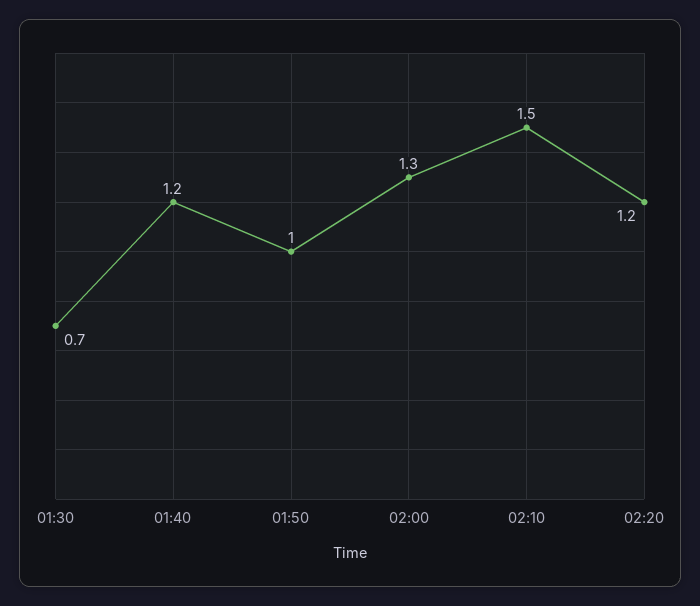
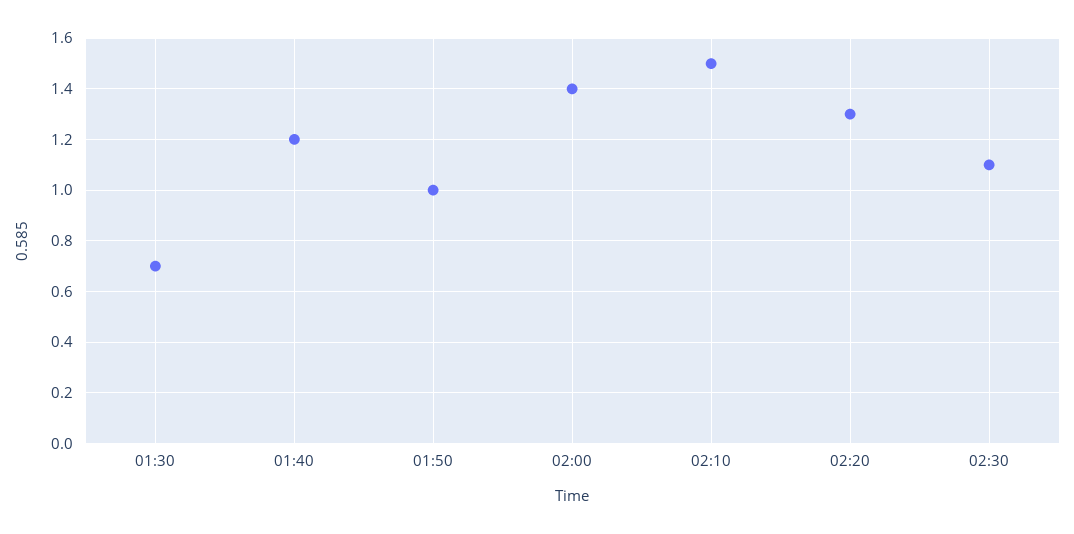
02:00: 1.3 -> 1.4
02:20: 1.2 -> 1.3
02:30: none -> 1.1

